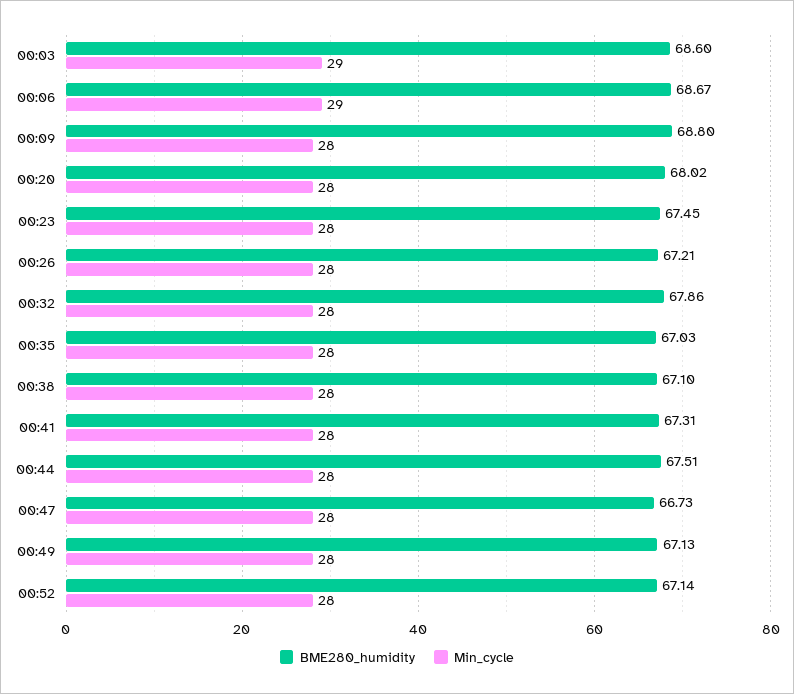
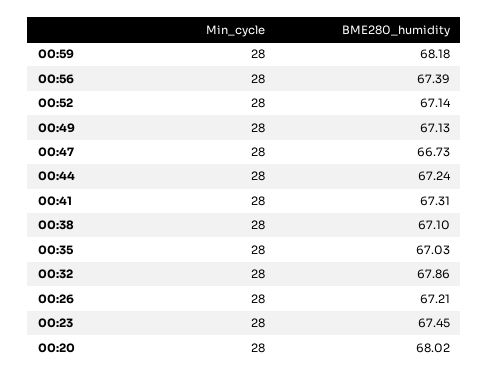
BME280_humidity, 00:03: 68.6 -> none
Min_cycle, 00:03: 29 -> none
BME280_humidity, 00:06: 68.67 -> none
Min_cycle, 00:06: 29 -> none
BME280_humidity, 00:09: 68.8 -> none
Min_cycle, 00:09: 28 -> none
BME280_humidity, 00:44: 67.51 -> 67.24
Min_cycle, 00:59: none -> 28
BME280_humidity, 00:59: none -> 68.18
Min_cycle, 00:56: none -> 28
BME280_humidity, 00:56: none -> 67.39

